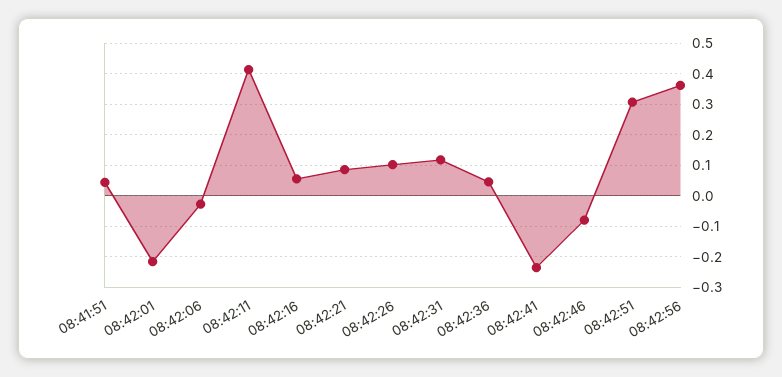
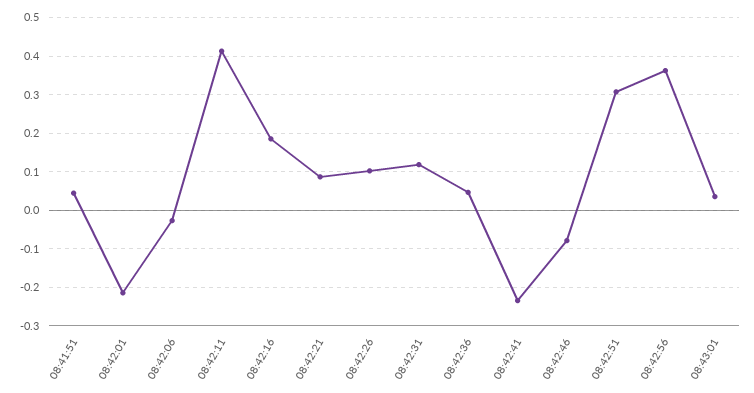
08:42:16: 0.06 -> 0.18
08:43:01: none -> 0.04

